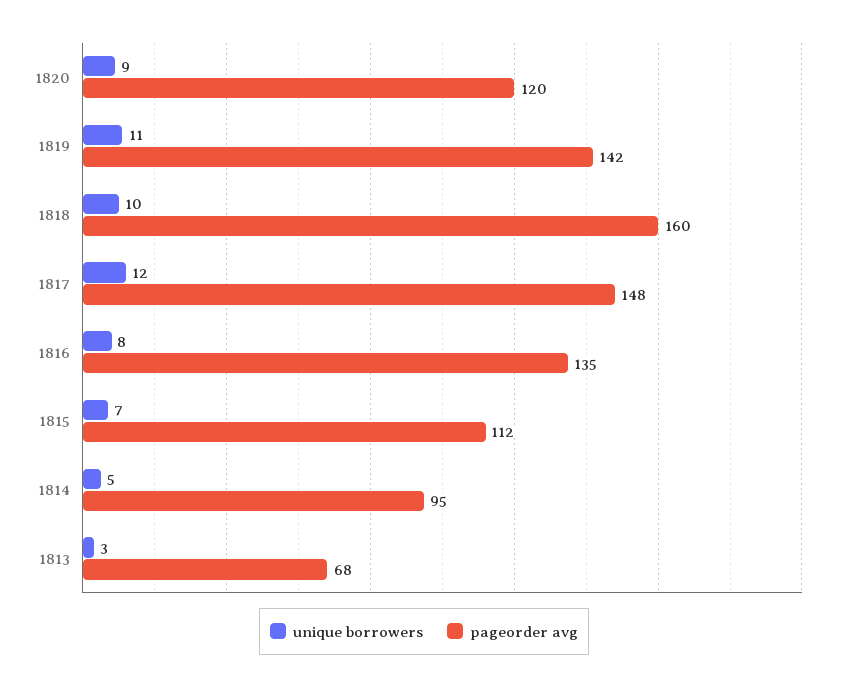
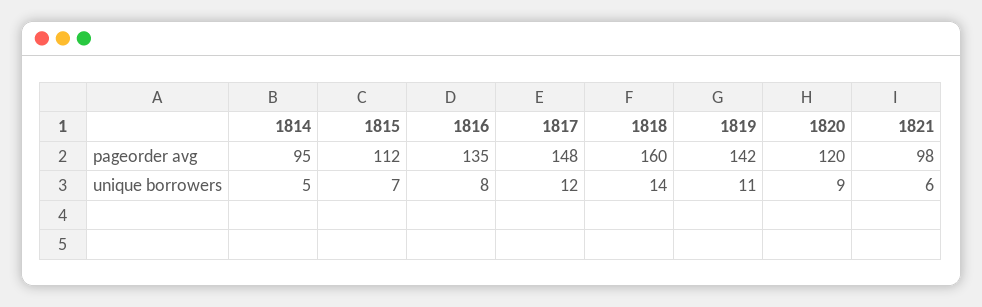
unique borrowers, 1818: 10 -> 14
unique borrowers, 1813: 3 -> none
pageorder avg, 1813: 68 -> none
pageorder avg, 1821: none -> 98
unique borrowers, 1821: none -> 6

